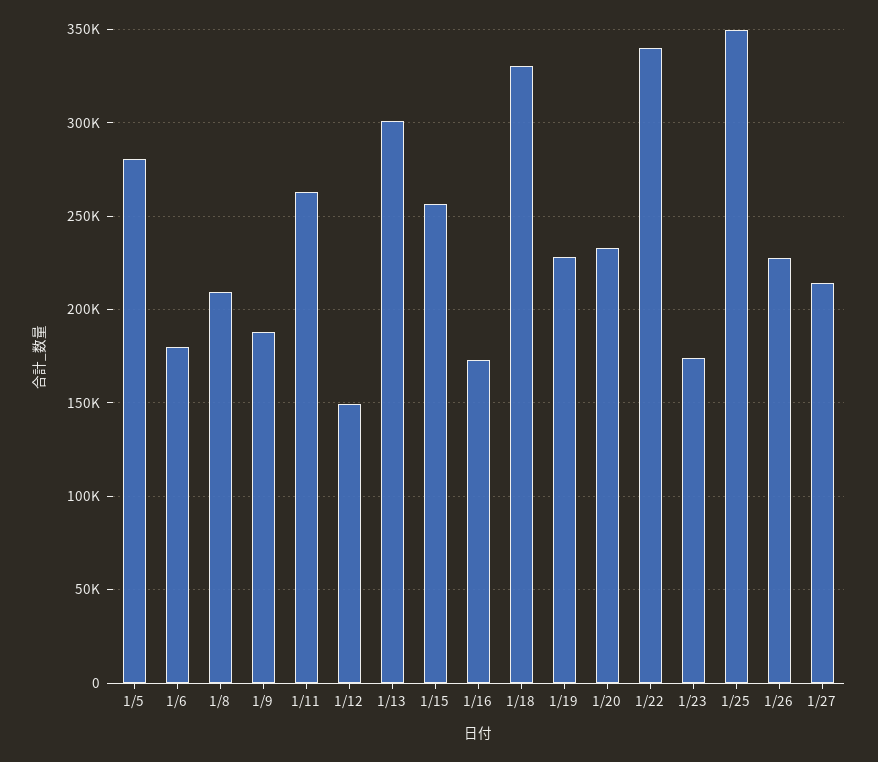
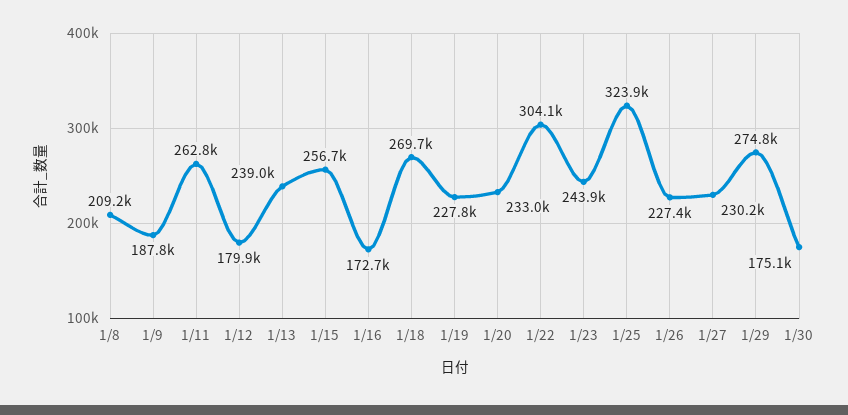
1/5: 280000 -> none
1/6: 180000 -> none
1/12: 150000 -> 179900
1/13: 300000 -> 239000
1/18: 330000 -> 269700
1/22: 340000 -> 304100
1/23: 175000 -> 243900
1/25: 350000 -> 323900
1/27: 215000 -> 230200
1/29: none -> 274800
1/30: none -> 175100

